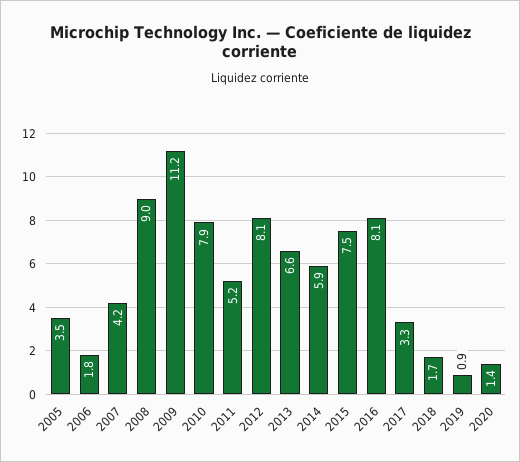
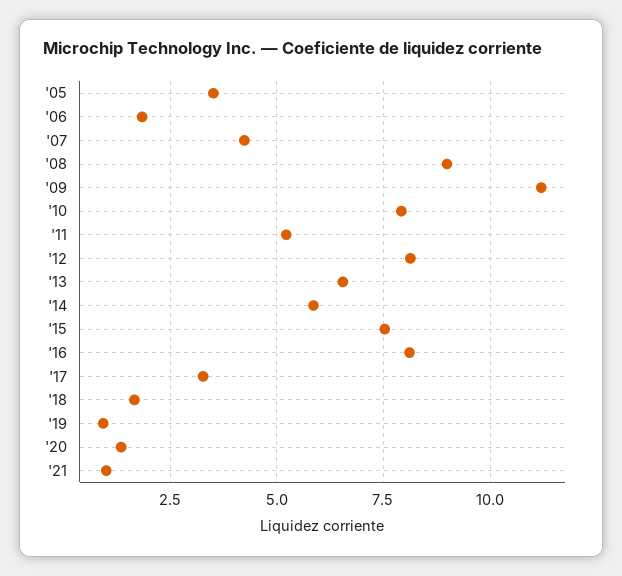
'21: none -> 1

